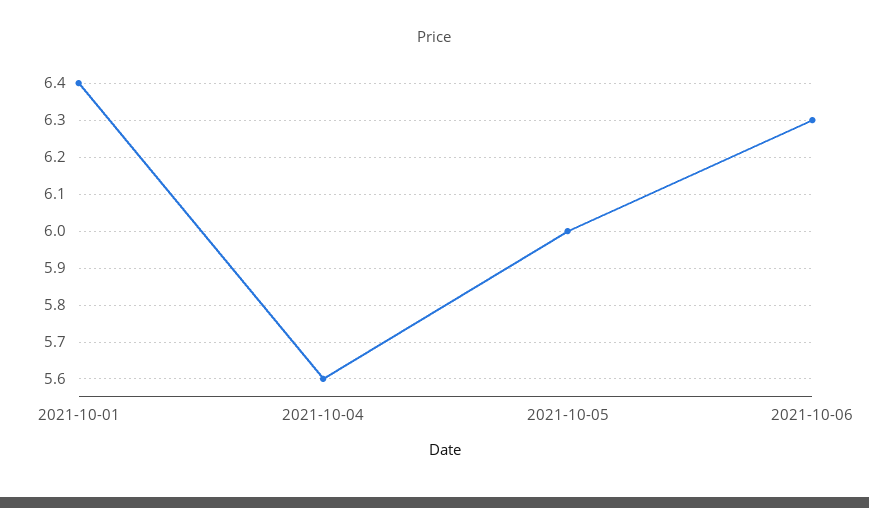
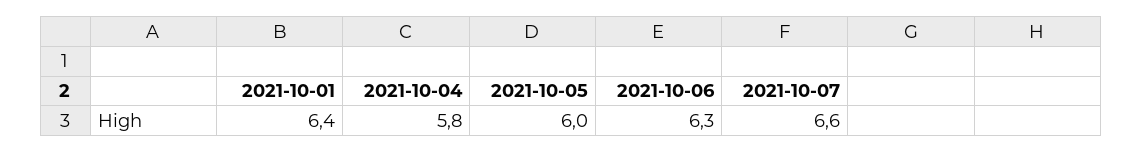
2021-10-04: 5.6 -> 5.8
2021-10-07: none -> 6.6

